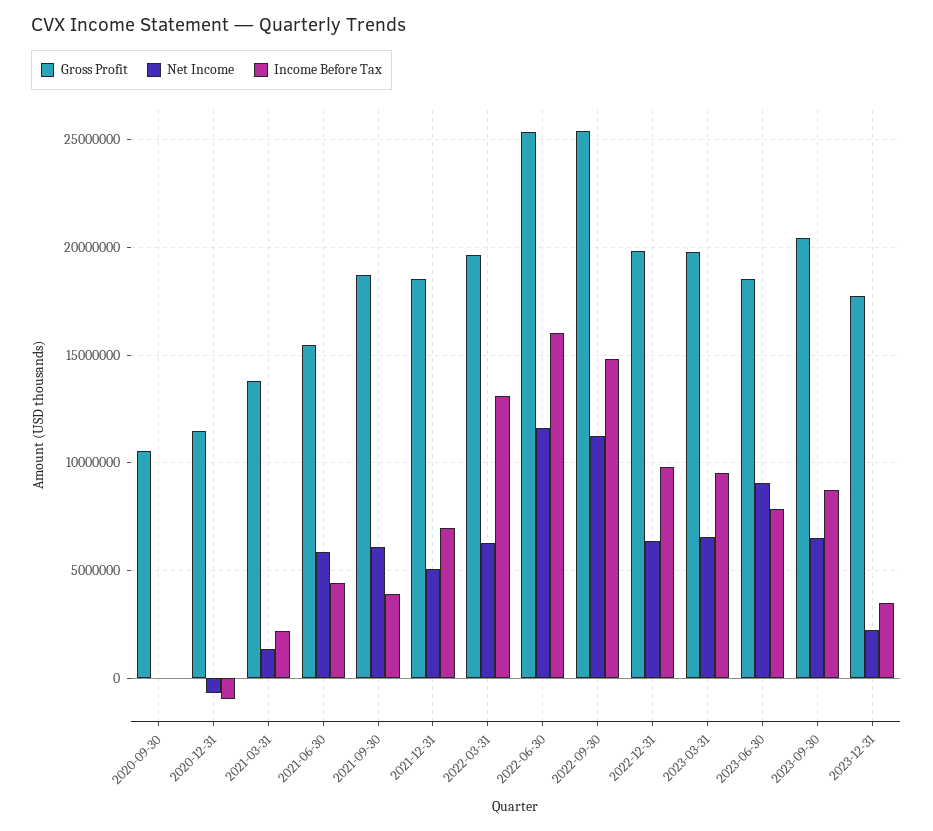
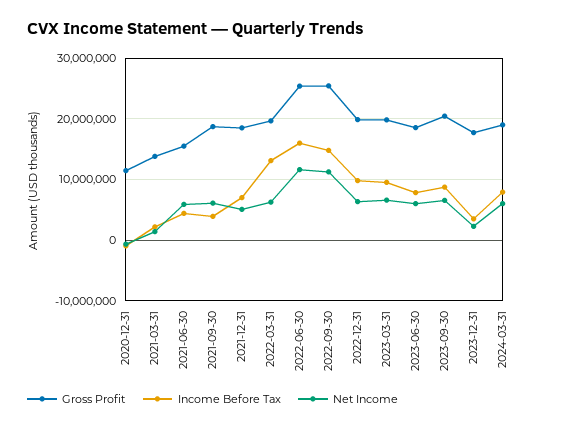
Gross Profit, 2020-09-30: 10500000 -> none
Net Income, 2020-09-30: 0 -> none
Income Before Tax, 2020-09-30: 0 -> none
Net Income, 2023-06-30: 9000000 -> 6000000
Gross Profit, 2024-03-31: none -> 19000000
Income Before Tax, 2024-03-31: none -> 8000000
Net Income, 2024-03-31: none -> 6000000

